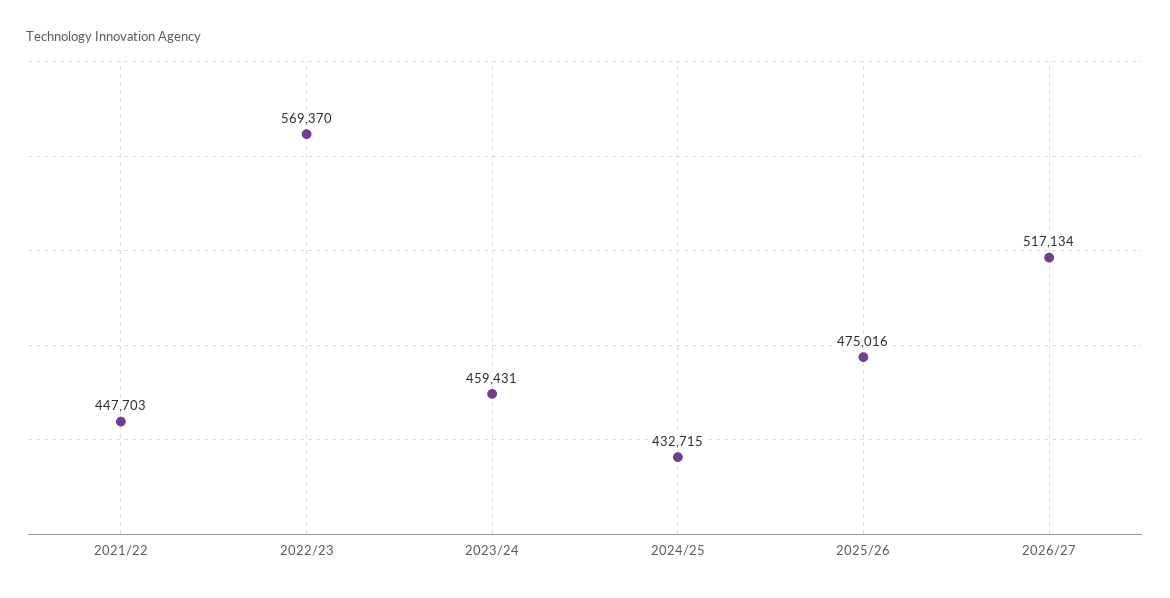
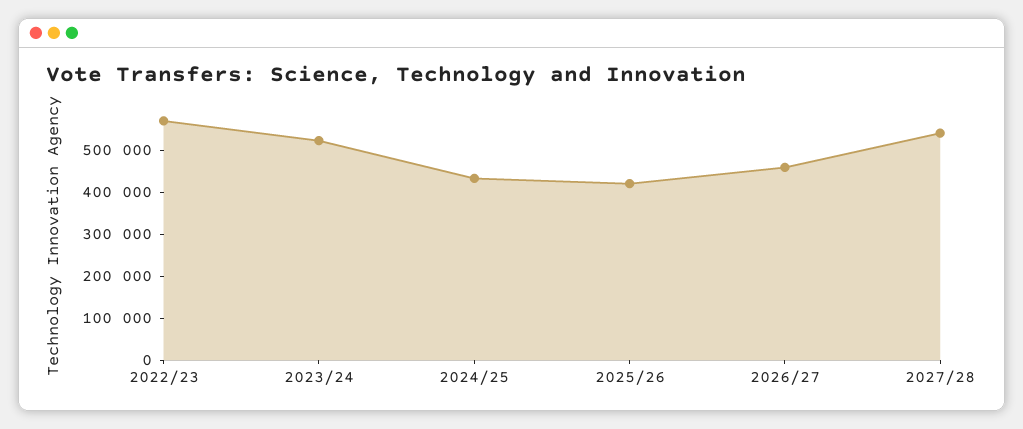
2021/22: 447703 -> none
2023/24: 459431 -> 520000
2025/26: 475016 -> 420000
2026/27: 517134 -> 460000
2027/28: none -> 540000

